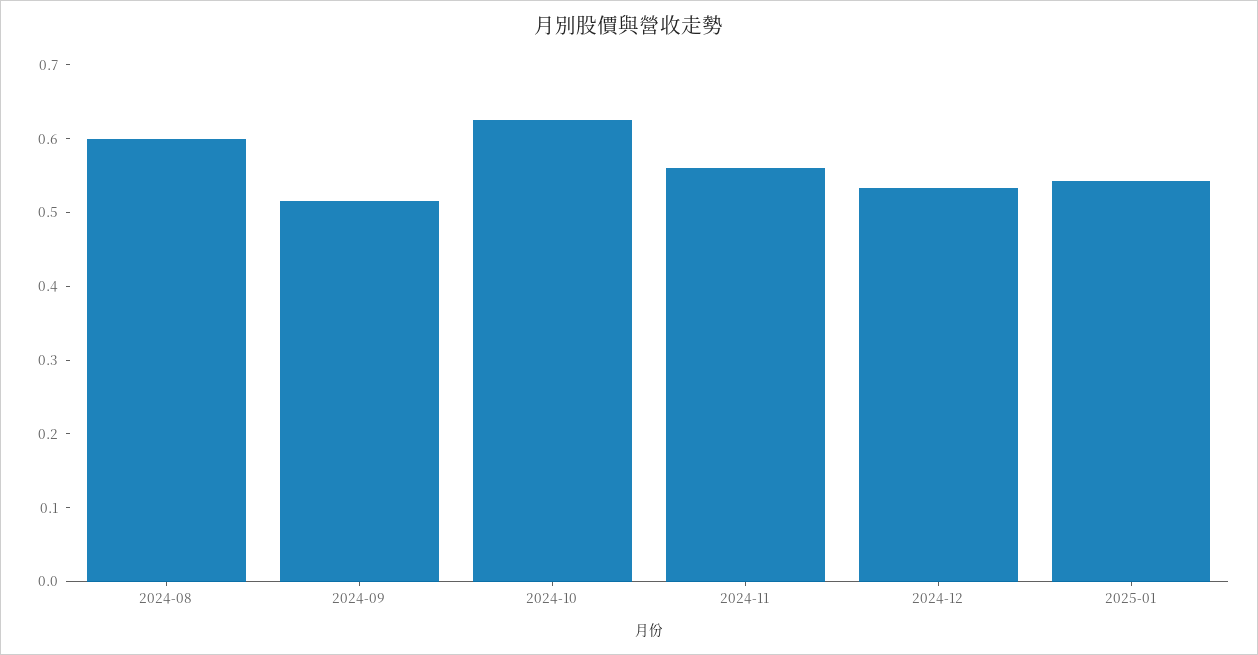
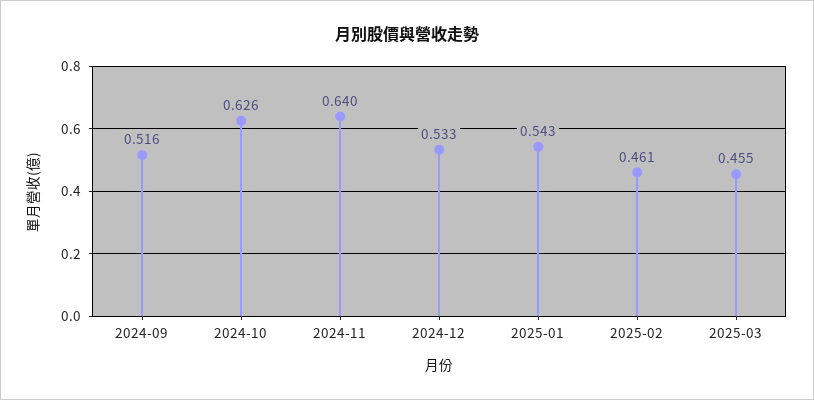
2024-08: 0.6 -> none
2024-11: 0.56 -> 0.64
2025-02: none -> 0.461
2025-03: none -> 0.455

